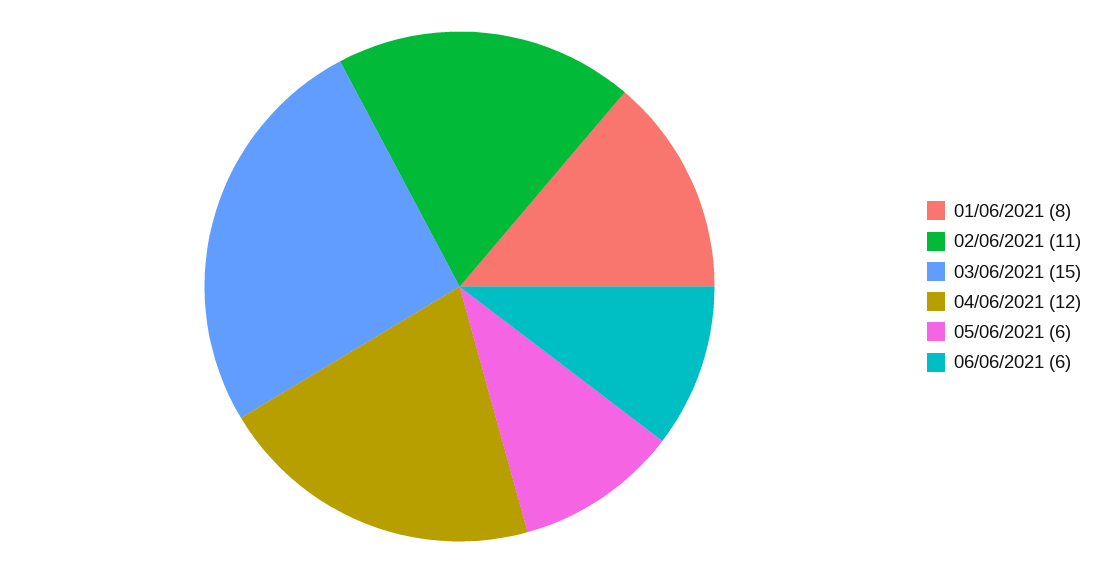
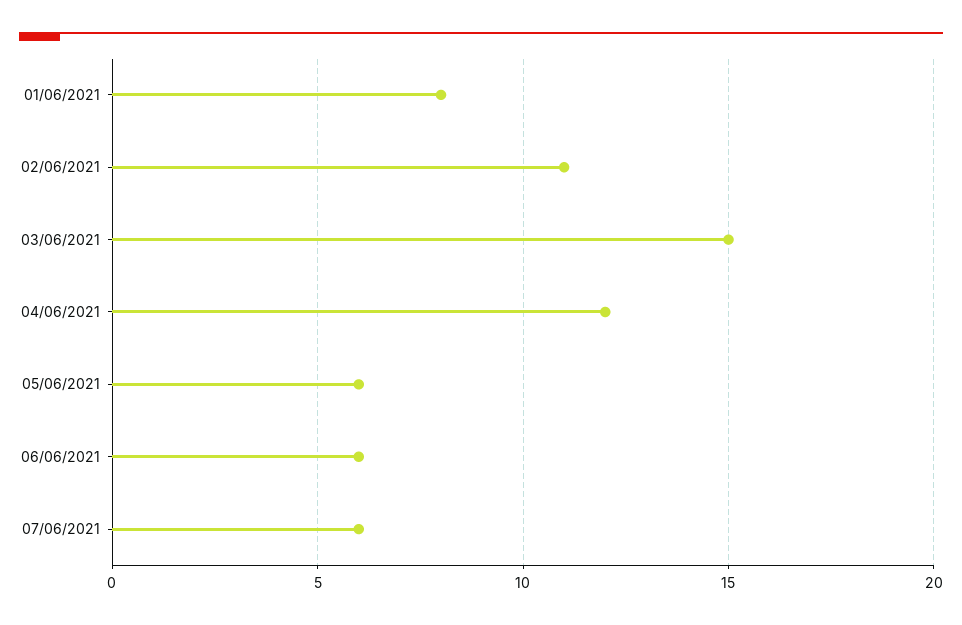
07/06/2021: none -> 6

